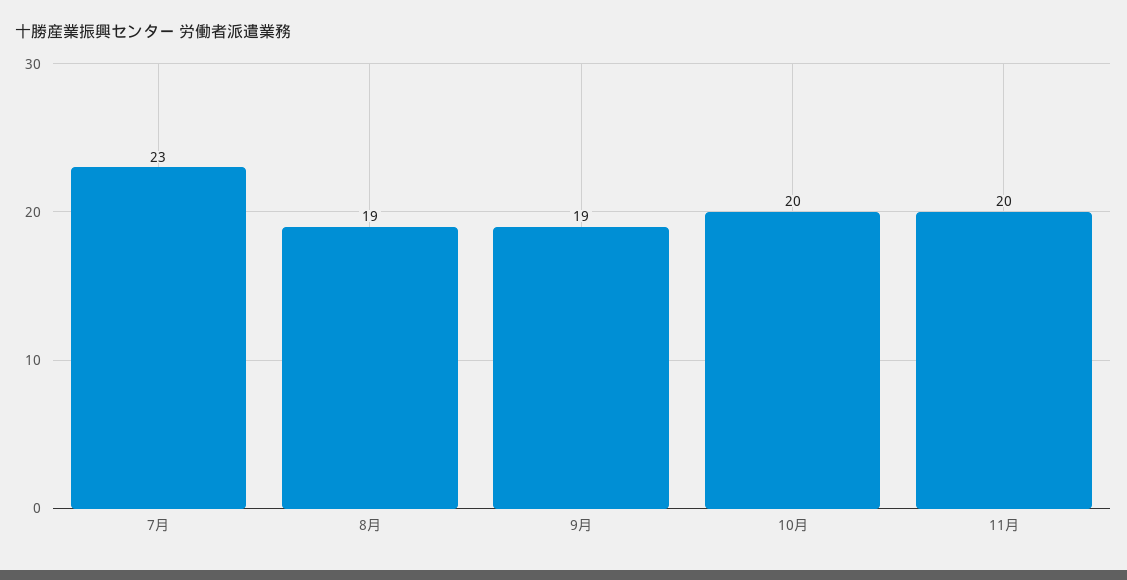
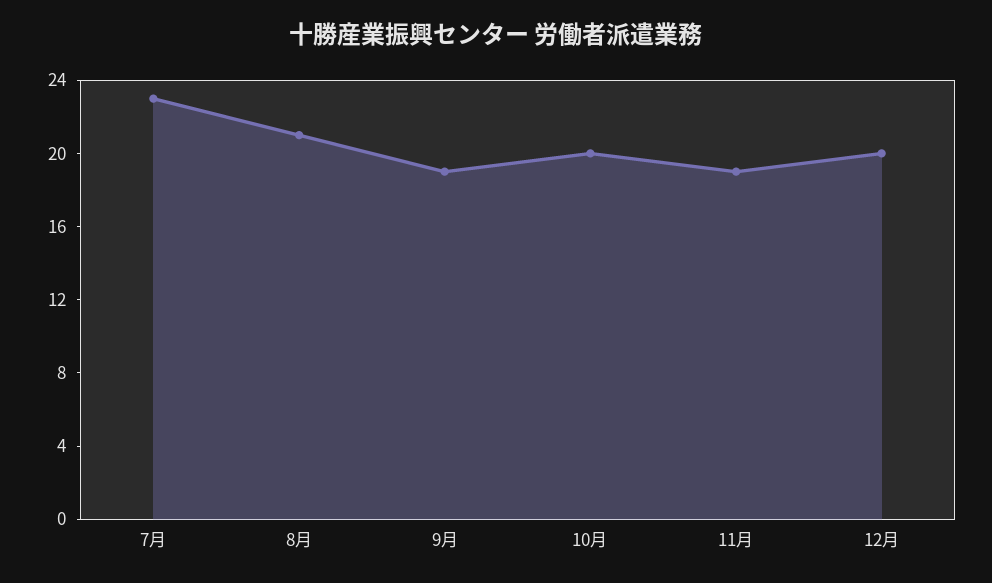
8月: 19 -> 21
11月: 20 -> 19
12月: none -> 20

